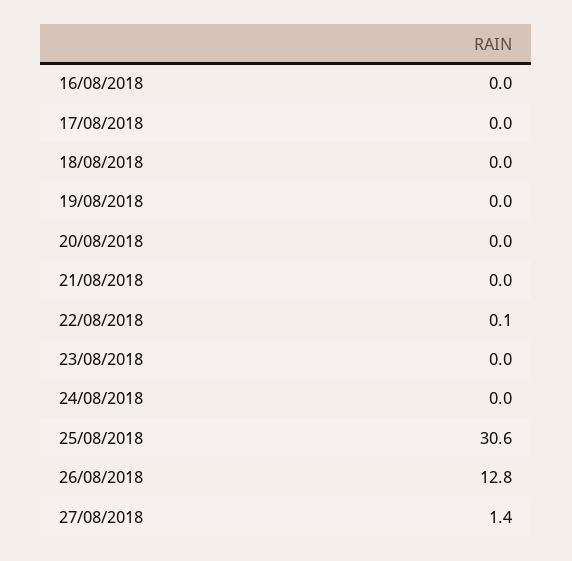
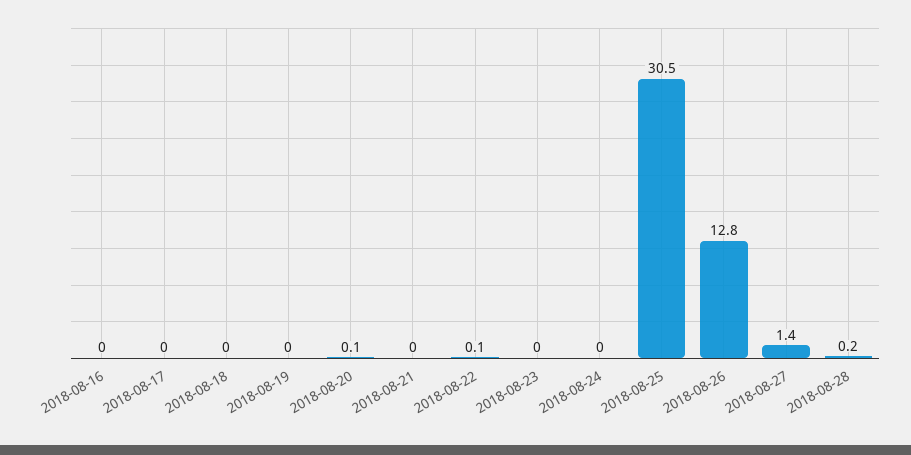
20/08/2018: 0 -> 0.1
25/08/2018: 30.6 -> 30.5
2018-08-28: none -> 0.2

